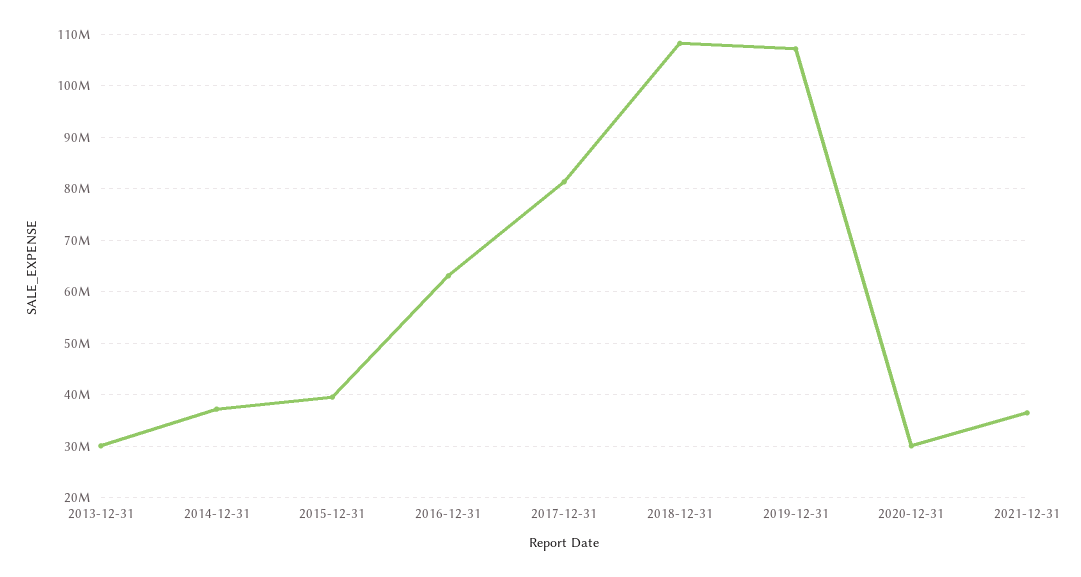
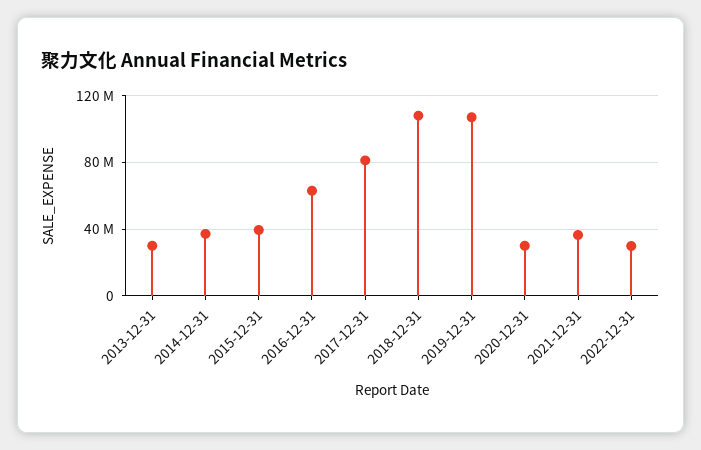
2022-12-31: none -> 30000000

